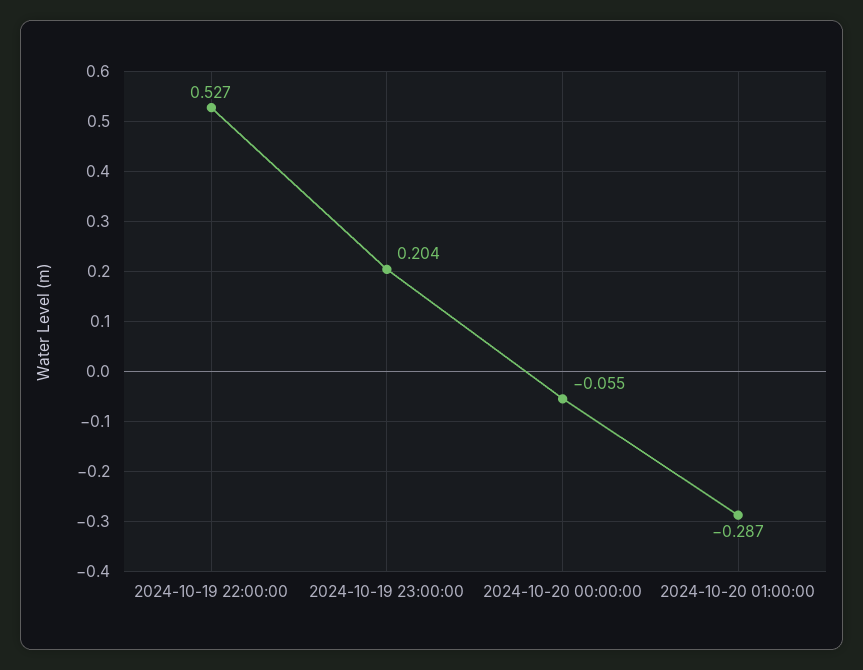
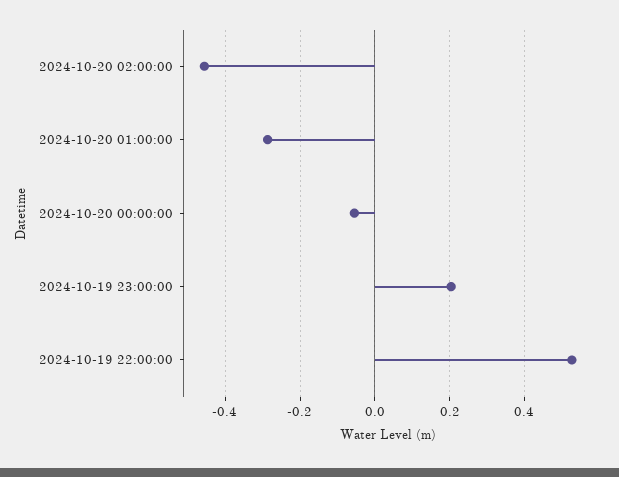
2024-10-20 02:00:00: none -> -0.46

